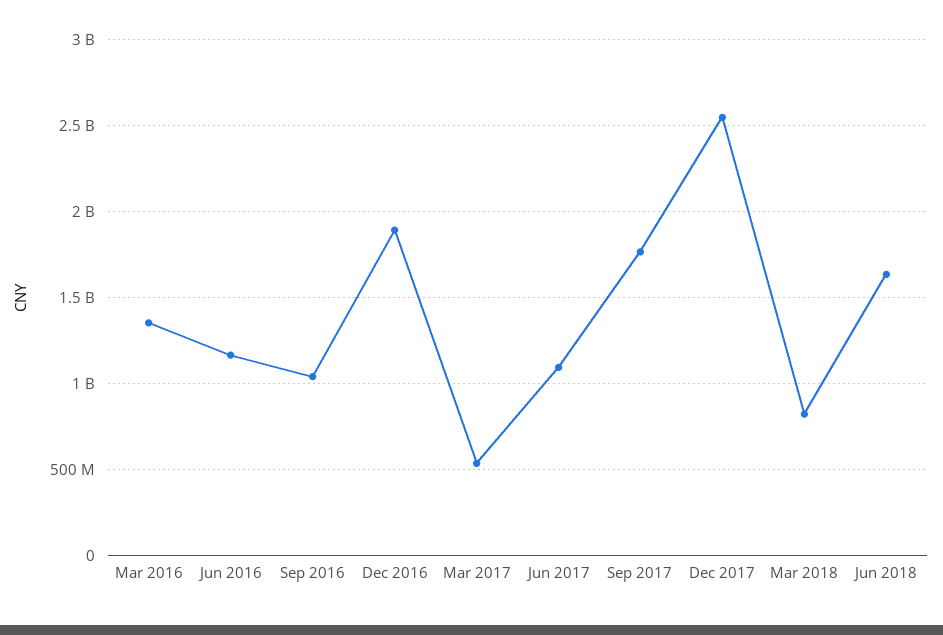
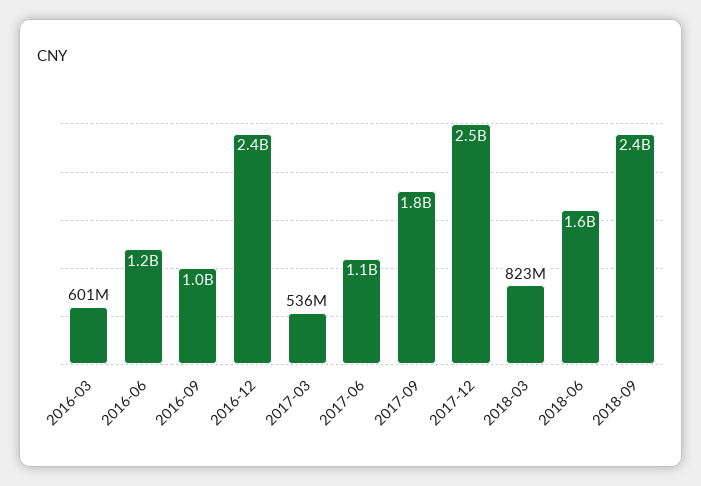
Mar 2016: 1350000000 -> 601000000
Dec 2016: 1900000000 -> 2400000000
2018-09: none -> 2400000000

